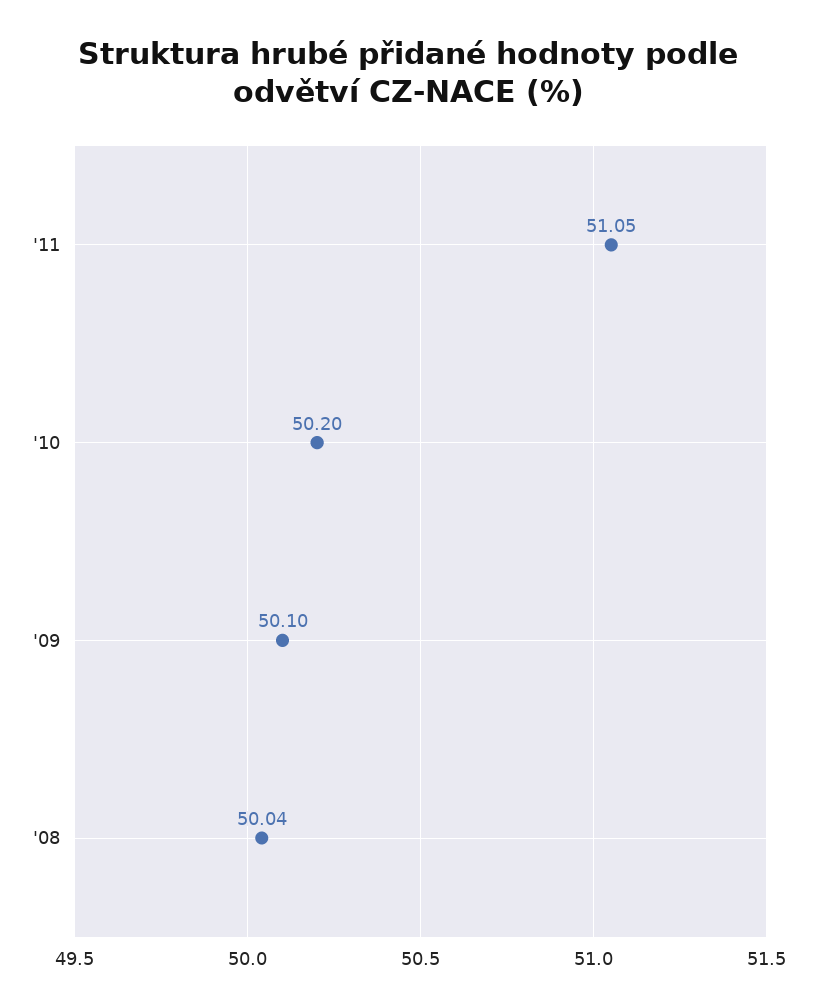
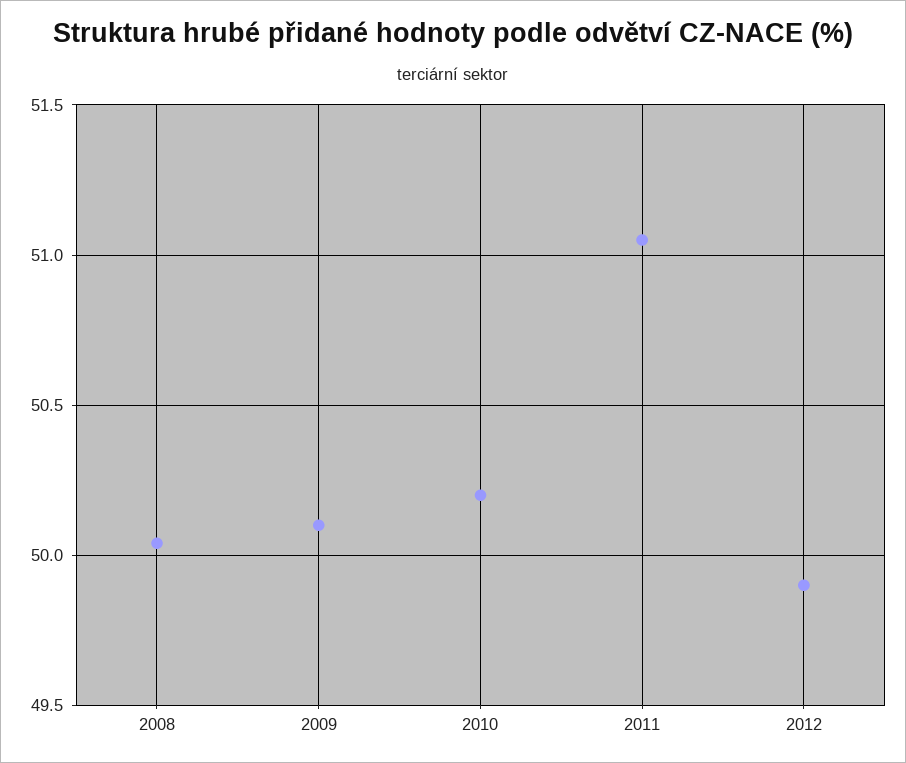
2012: none -> 49.9

